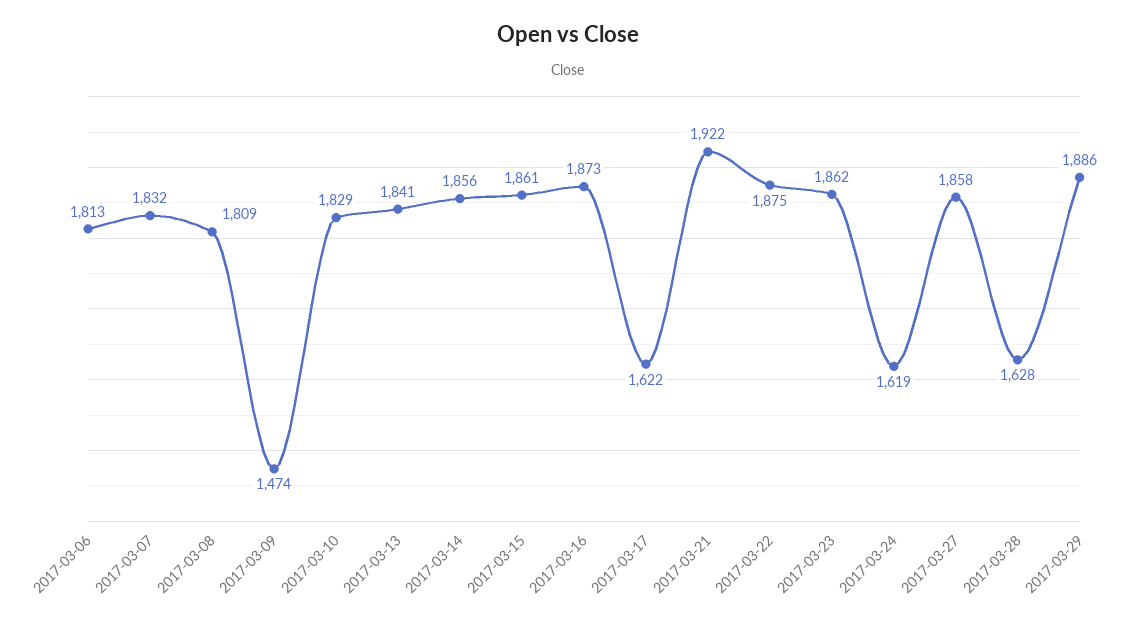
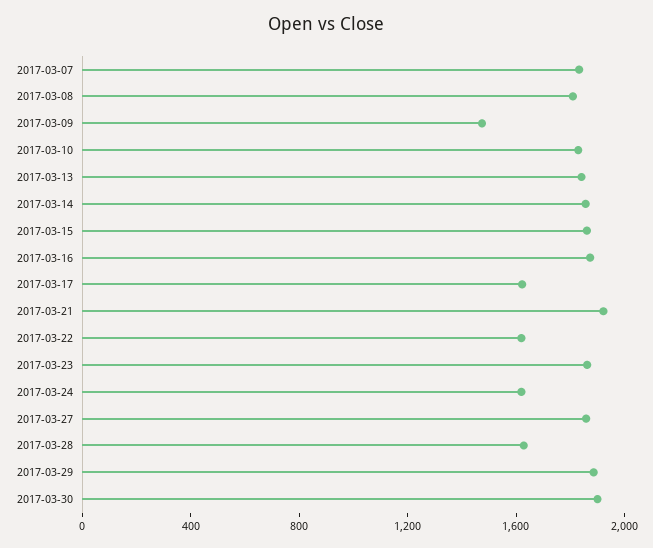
2017-03-06: 1813 -> none
2017-03-22: 1875 -> 1600
2017-03-30: none -> 1900

